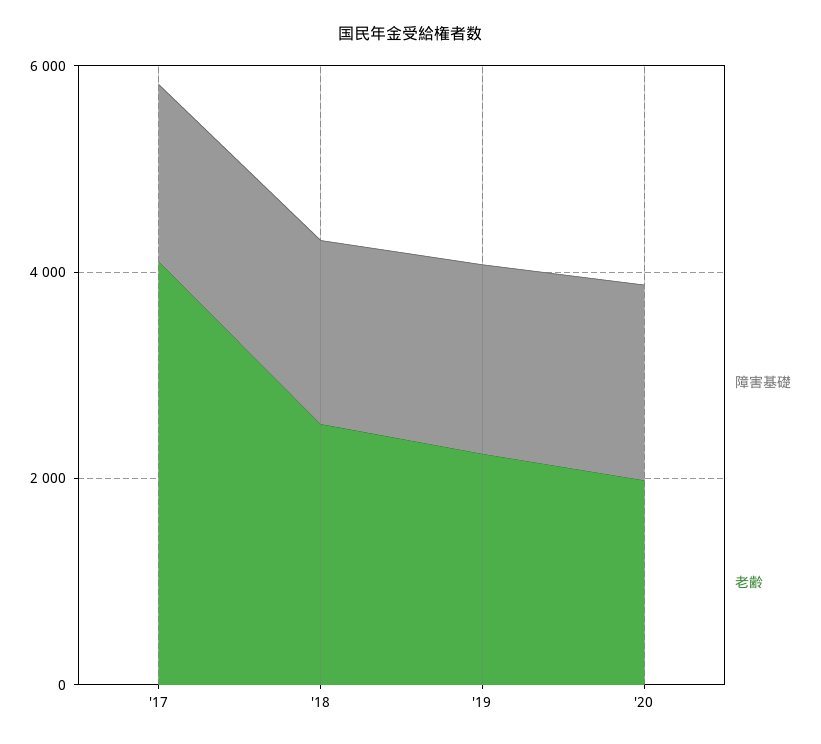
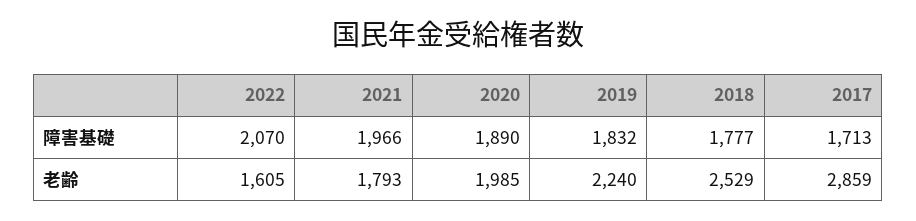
老齢, '17: 4000 -> 2859
障害基礎, 2022: none -> 2070
障害基礎, 2021: none -> 1966
老齢, 2022: none -> 1605
老齢, 2021: none -> 1793

